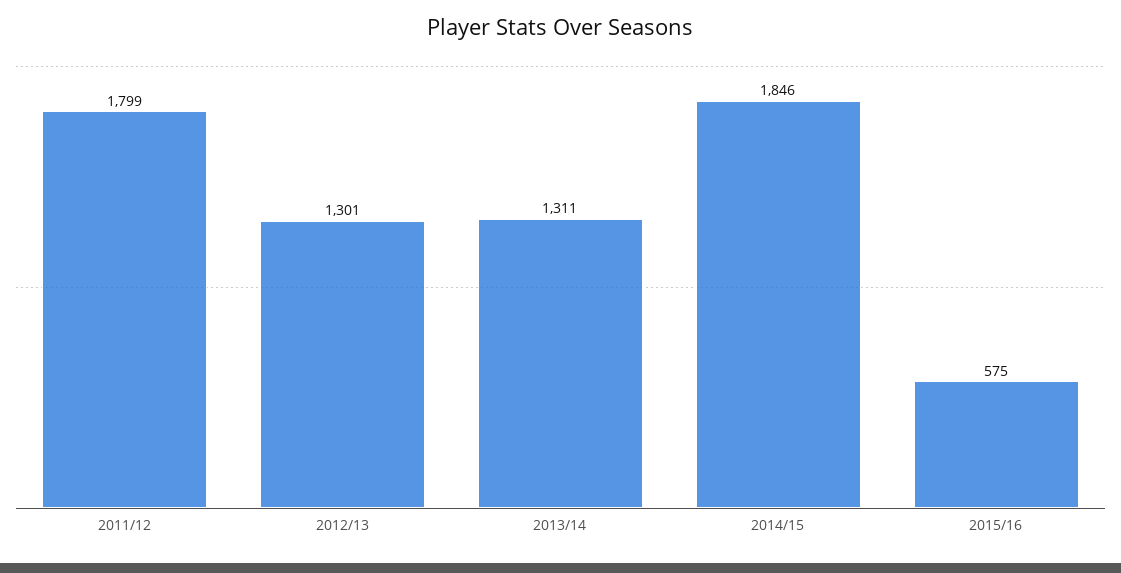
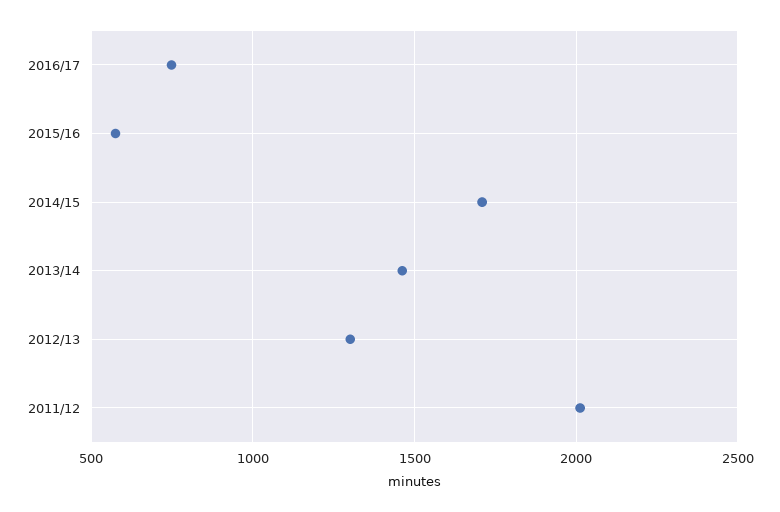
2011/12: 1799 -> 2000
2013/14: 1311 -> 1450
2014/15: 1846 -> 1700
2016/17: none -> 750

